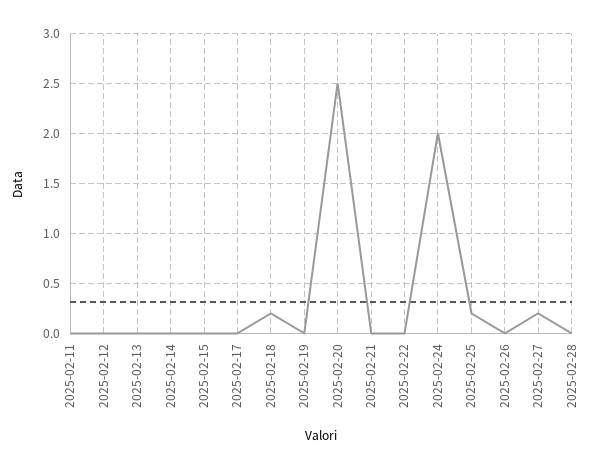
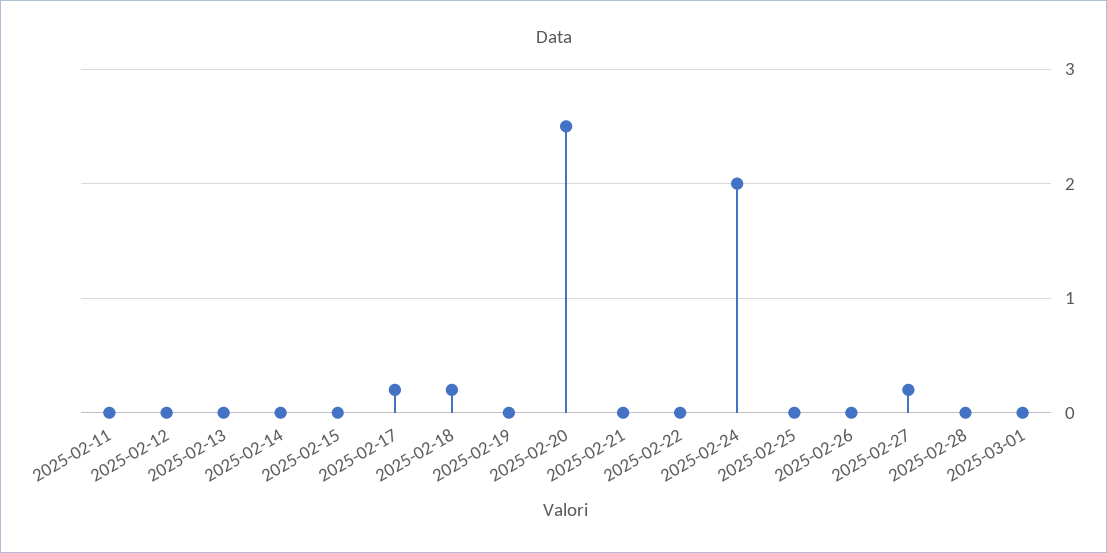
2025-02-17: 0 -> 0.2
2025-02-25: 0.2 -> 0
2025-03-01: none -> 0

